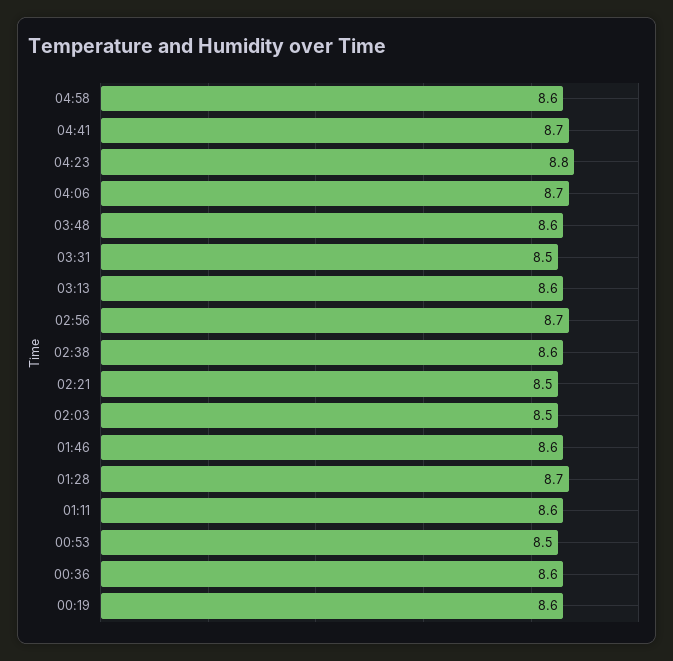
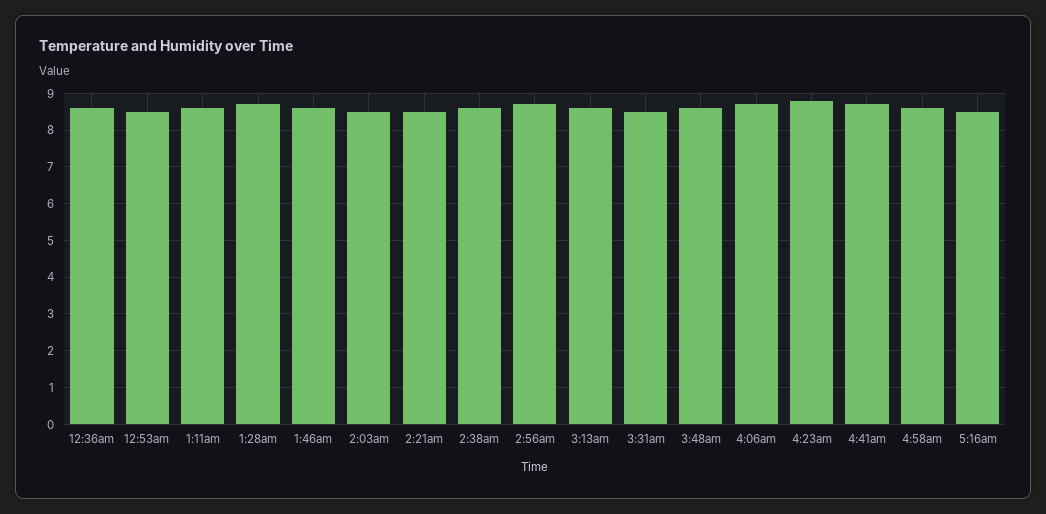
00:19: 8.6 -> none
5:16am: none -> 8.5

